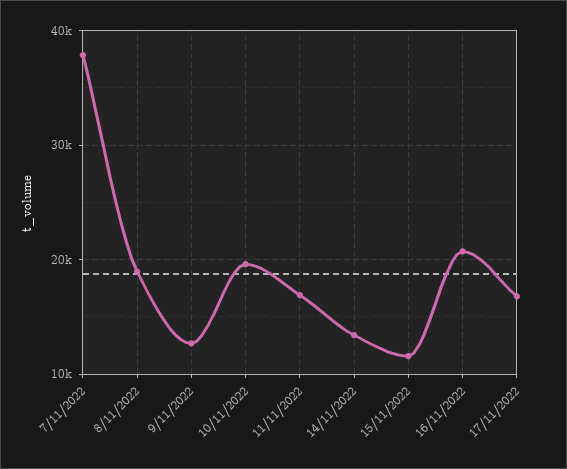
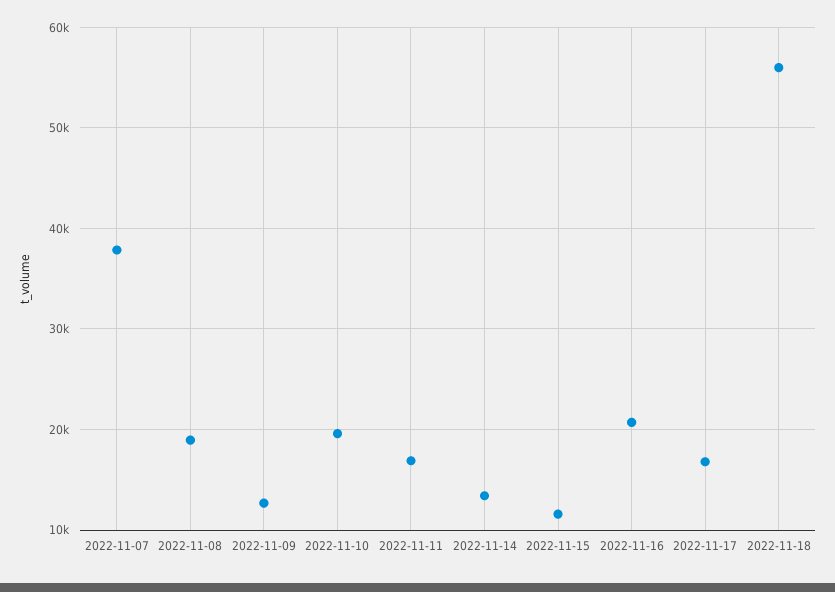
2022-11-18: none -> 56000

